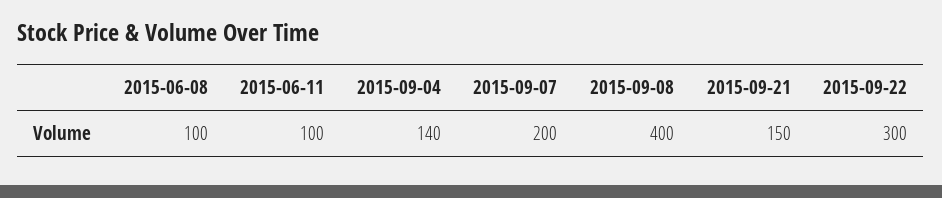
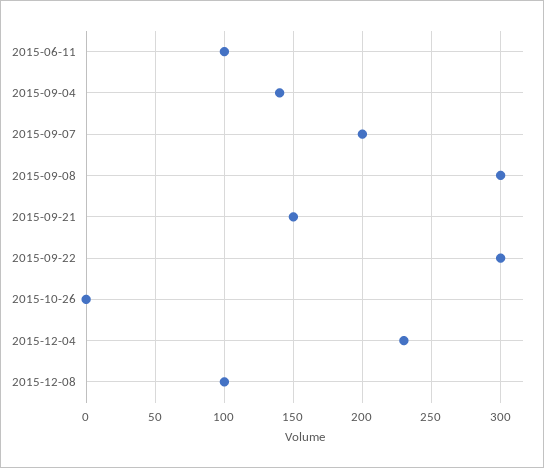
2015-06-08: 100 -> none
2015-09-08: 400 -> 300
2015-10-26: none -> 0
2015-12-04: none -> 230
2015-12-08: none -> 100

